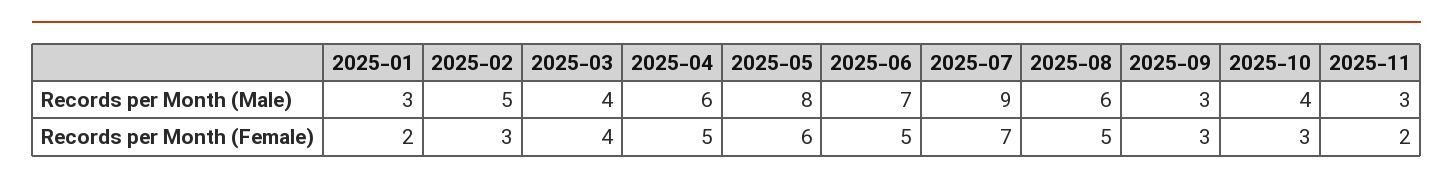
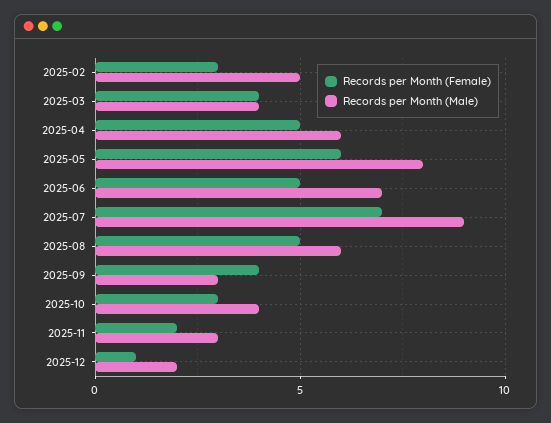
Records per Month (Male), 2025-01: 3 -> none
Records per Month (Female), 2025-01: 2 -> none
Records per Month (Female), 2025-09: 3 -> 4
Records per Month (Female), 2025-12: none -> 1
Records per Month (Male), 2025-12: none -> 2

